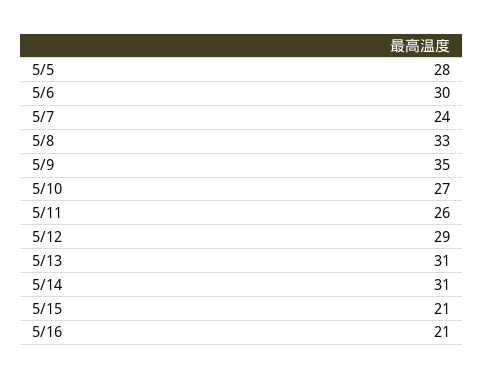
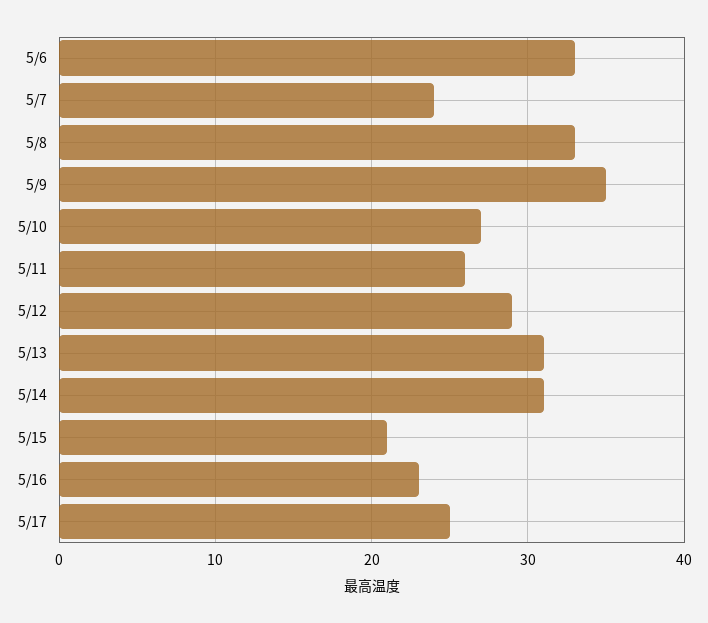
5/5: 28 -> none
5/6: 30 -> 33
5/16: 21 -> 23
5/17: none -> 25

